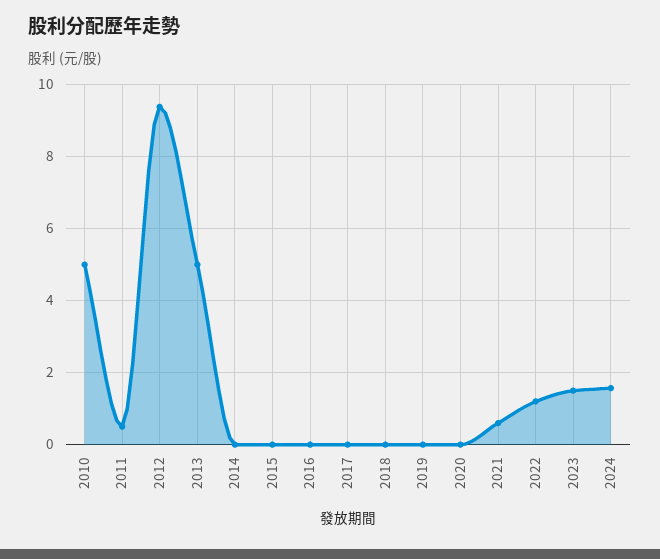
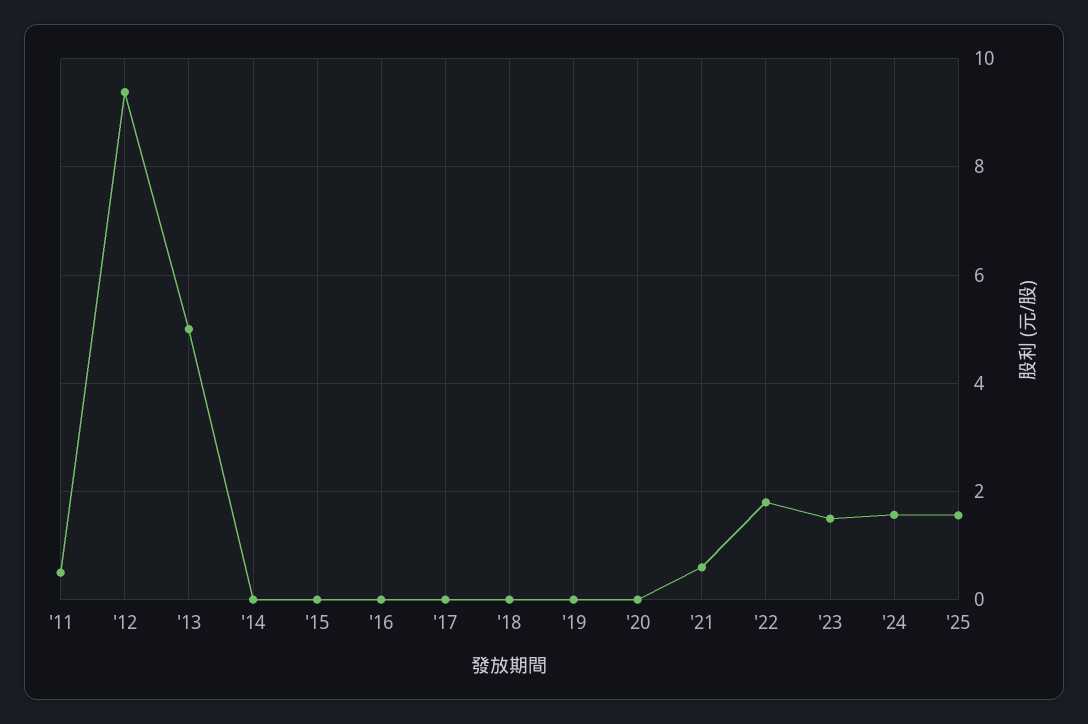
2010: 5 -> none
2022: 1.2 -> 1.8
'25: none -> 1.6

